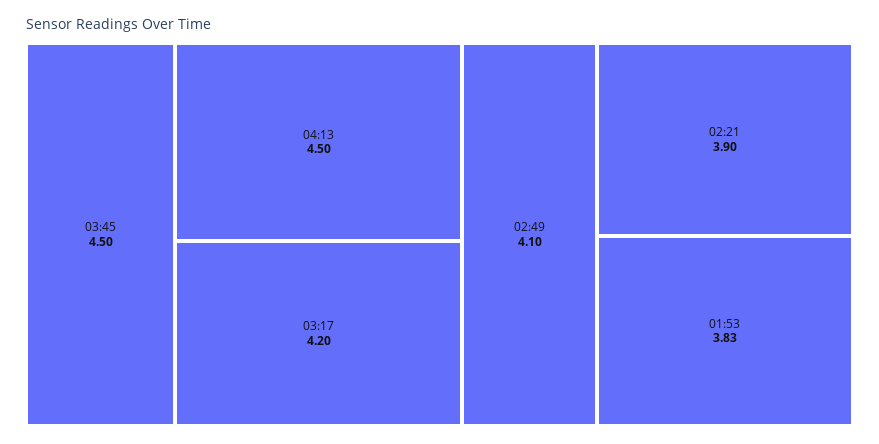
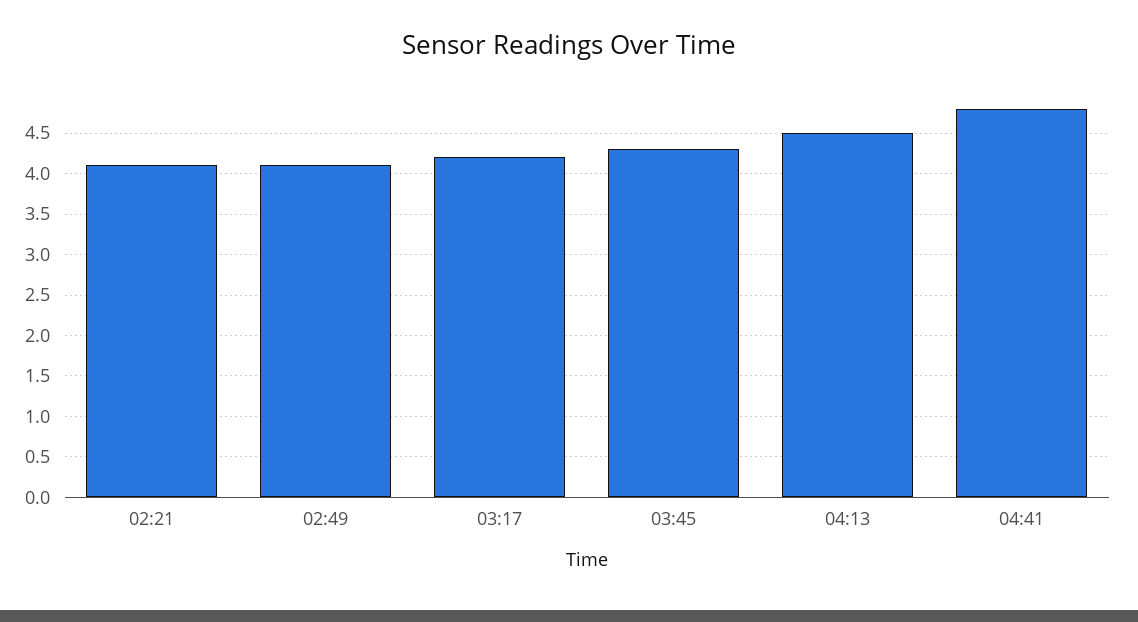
03:45: 4.5 -> 4.3
02:21: 3.9 -> 4.1
01:53: 3.83 -> none
04:41: none -> 4.8

